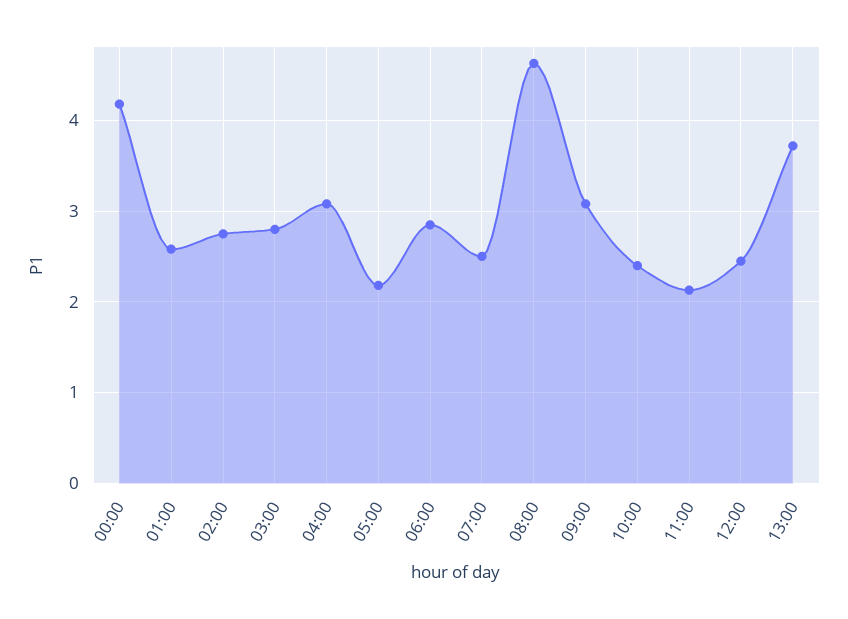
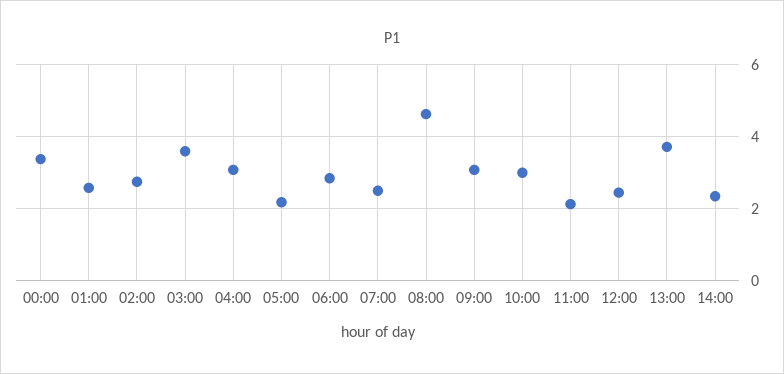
00:00: 4.2 -> 3.4
03:00: 2.8 -> 3.6
10:00: 2.4 -> 3
14:00: none -> 2.4

